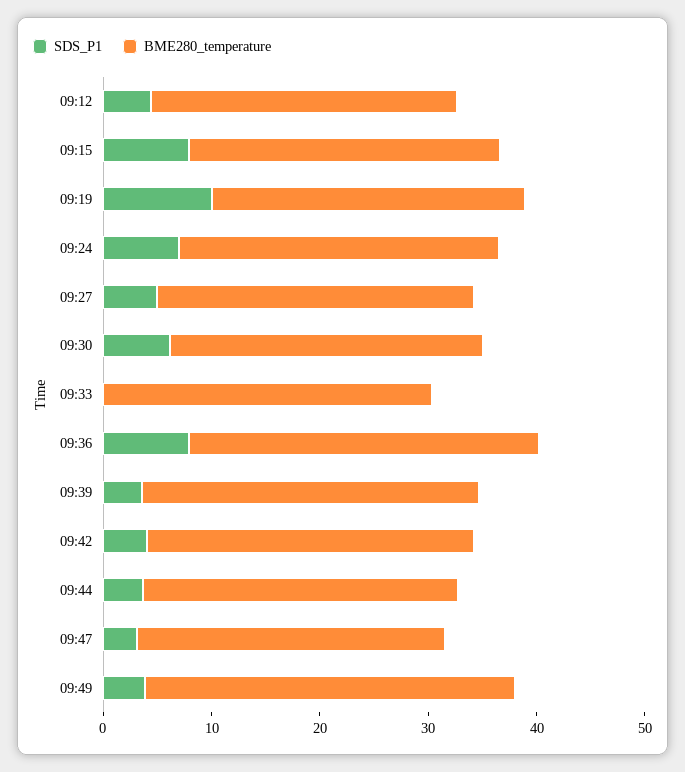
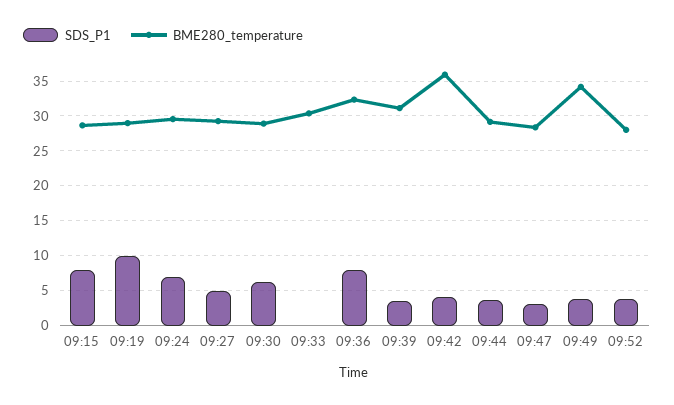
SDS_P1, 09:12: 4 -> none
BME280_temperature, 09:12: 28 -> none
BME280_temperature, 09:42: 30 -> 36
SDS_P1, 09:52: none -> 4
BME280_temperature, 09:52: none -> 28

